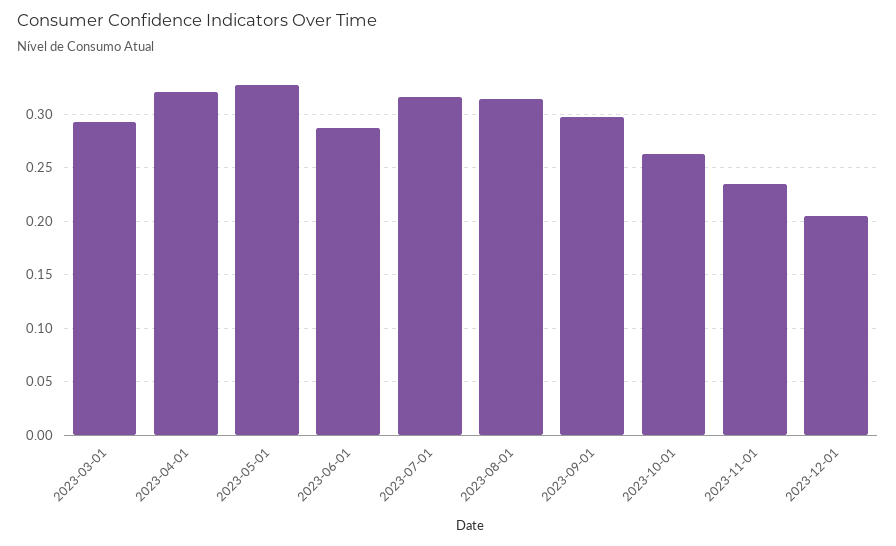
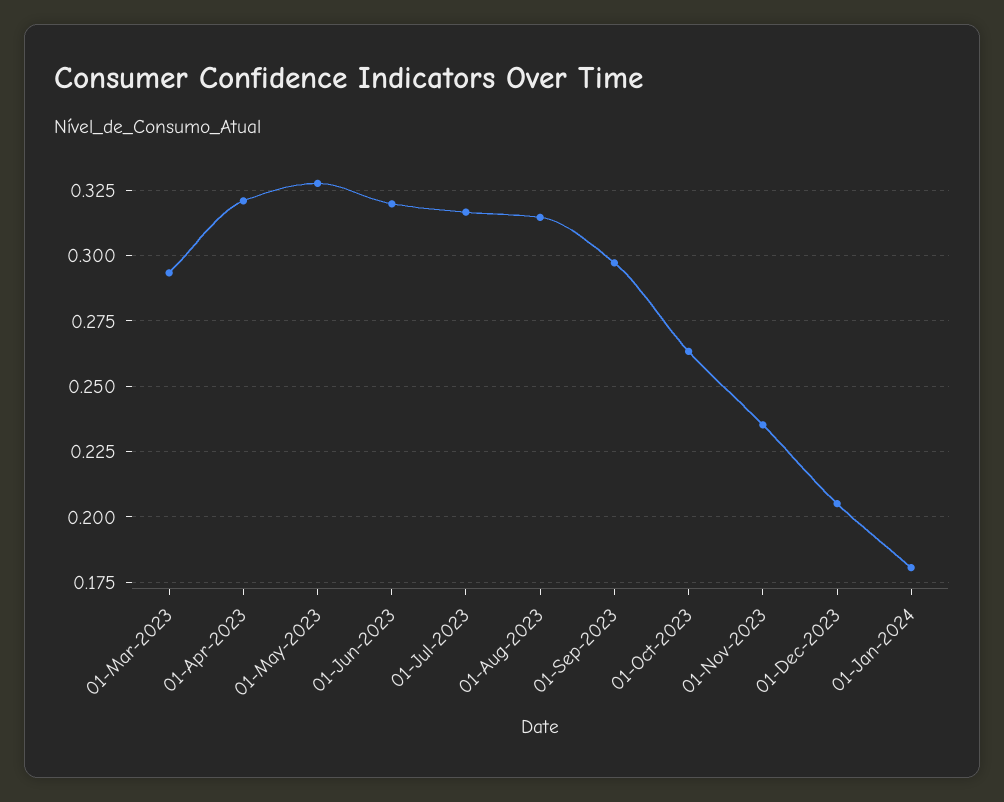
2023-06-01: 0.29 -> 0.32
01-Jan-2024: none -> 0.18

